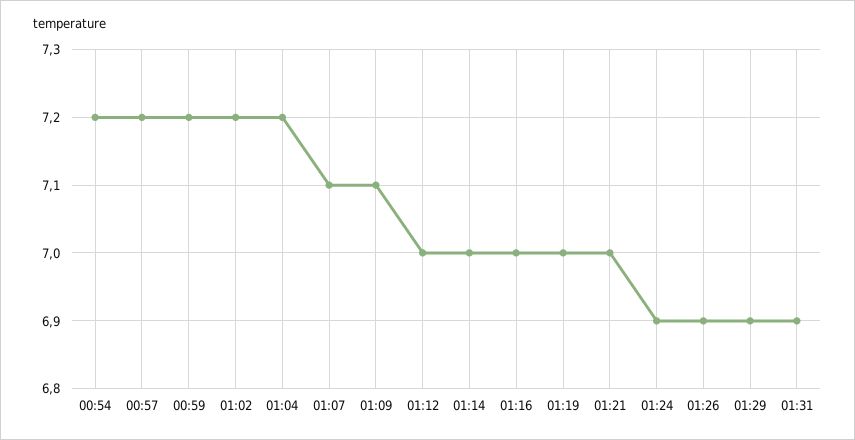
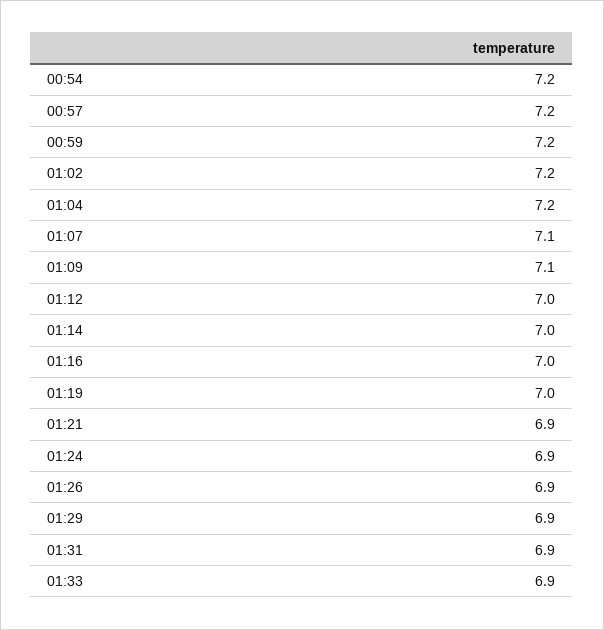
01:21: 7 -> 6.9
01:33: none -> 6.9

